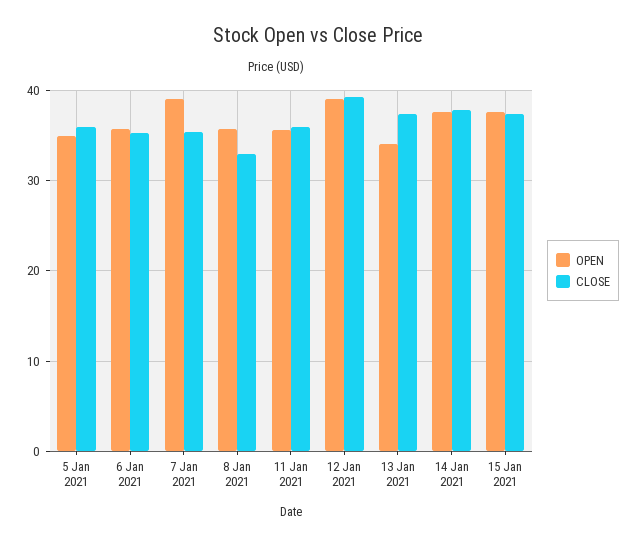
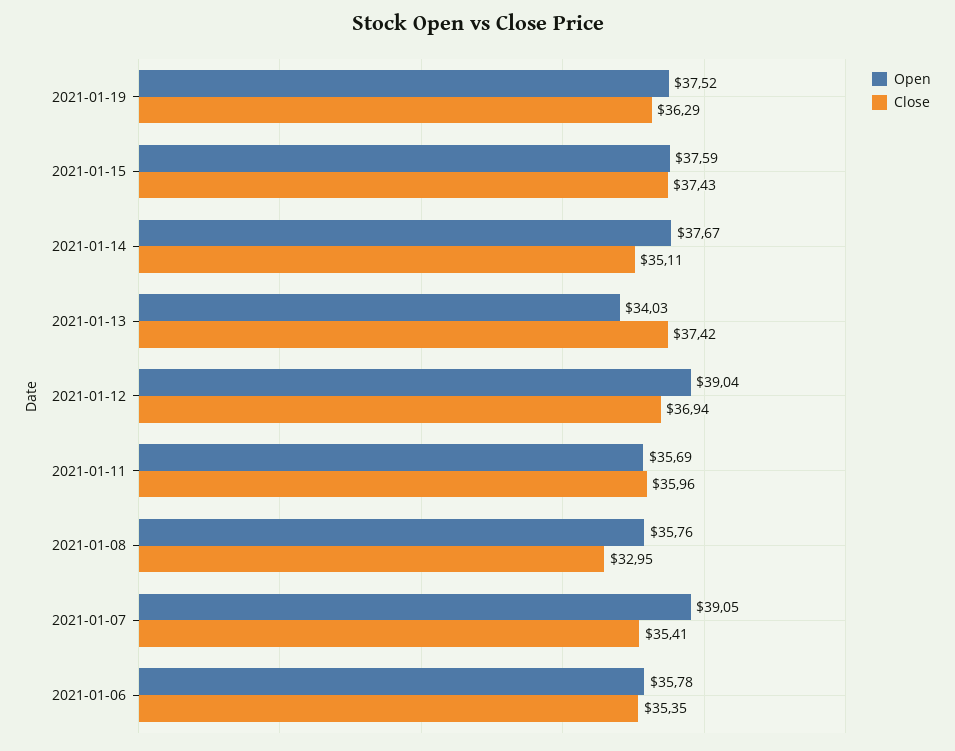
OPEN, 5 Jan 2021: 35 -> none
CLOSE, 5 Jan 2021: 36 -> none
CLOSE, 12 Jan 2021: 39 -> 36.94
CLOSE, 14 Jan 2021: 38 -> 35.11
OPEN, 2021-01-19: none -> 37.52
CLOSE, 2021-01-19: none -> 36.29

